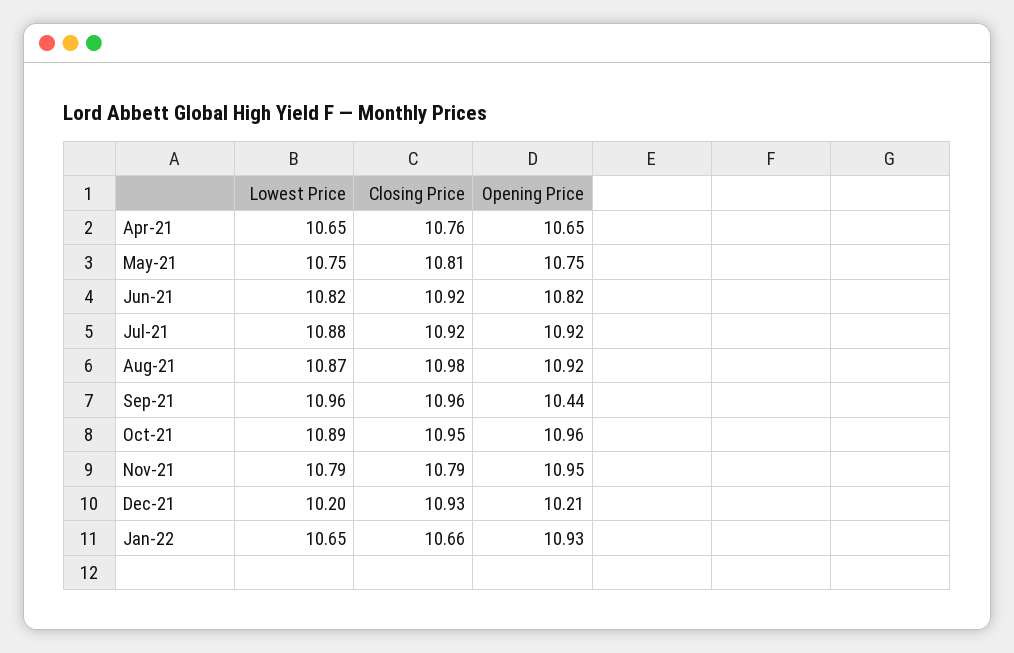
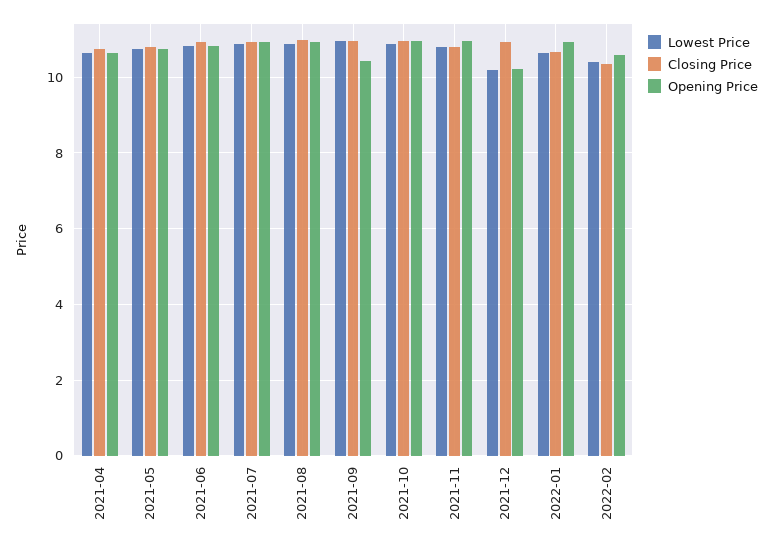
Lowest Price, 2022-02: none -> 10.4
Closing Price, 2022-02: none -> 10.4
Opening Price, 2022-02: none -> 10.6

